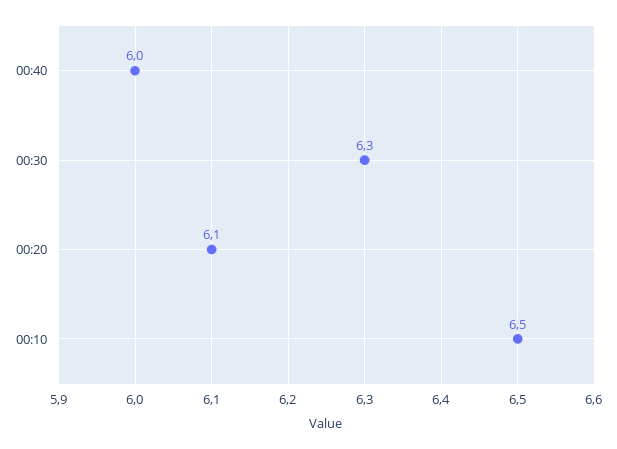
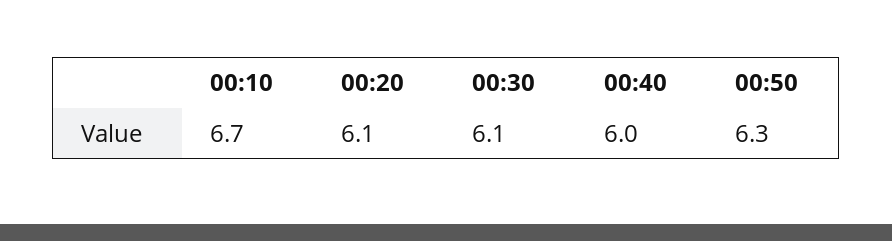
00:30: 6.3 -> 6.1
00:10: 6.5 -> 6.7
00:50: none -> 6.3

